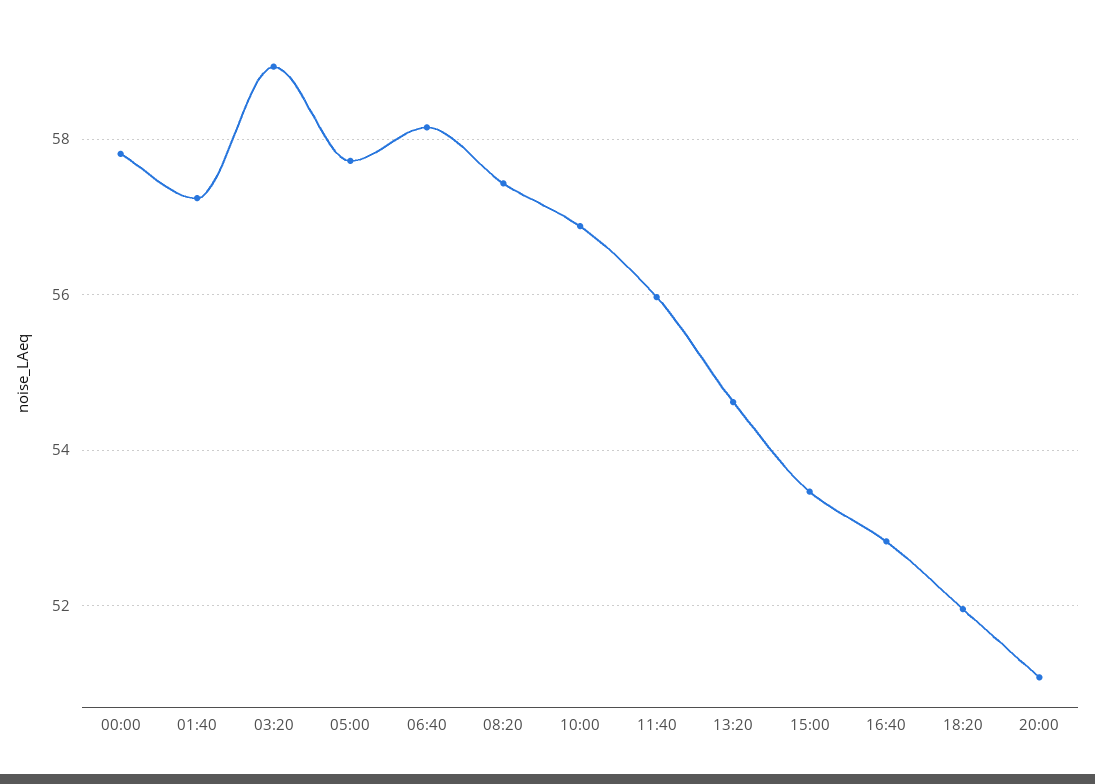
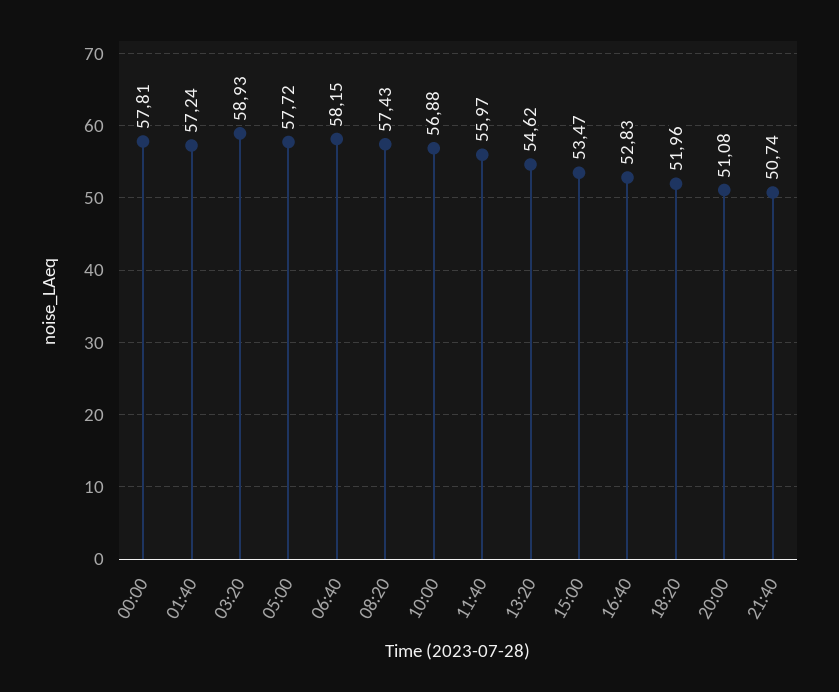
21:40: none -> 50.74

